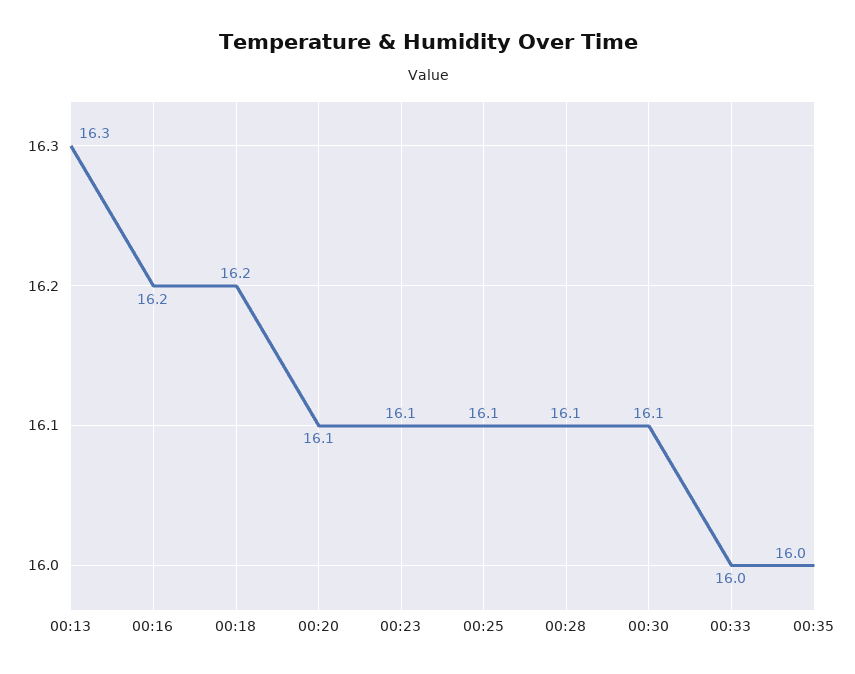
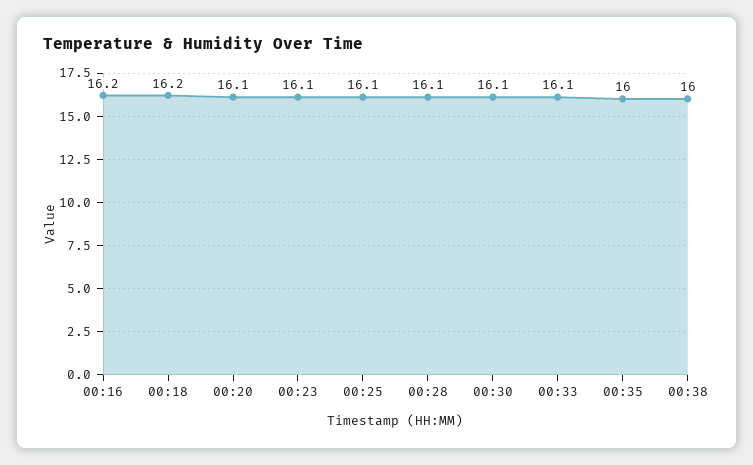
00:13: 16.3 -> none
00:33: 16 -> 16.1
00:38: none -> 16

